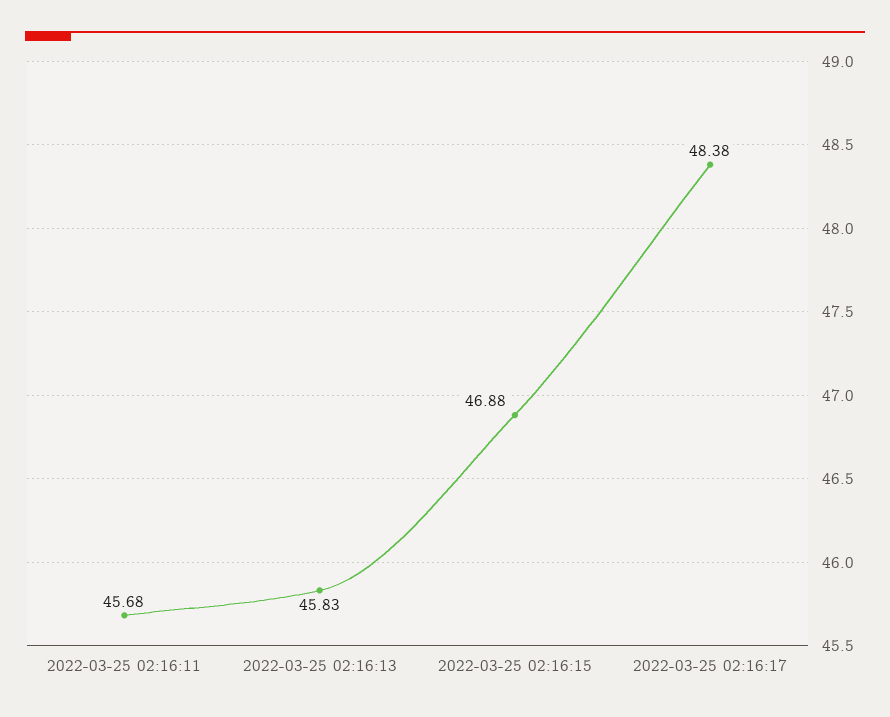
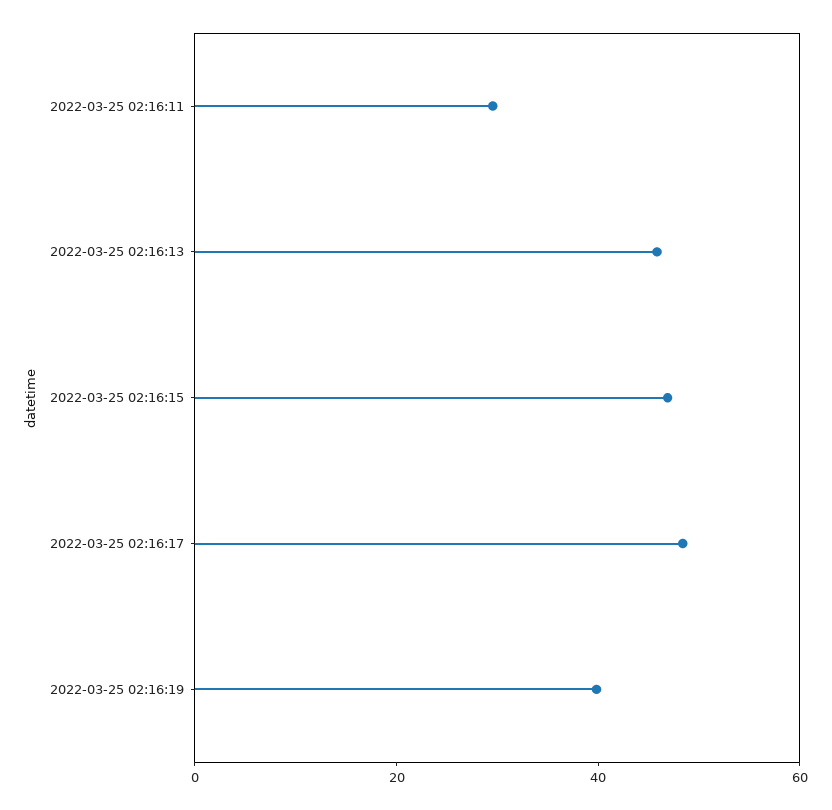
2022-03-25 02:16:11: 45.68 -> 30
2022-03-25 02:16:19: none -> 40

